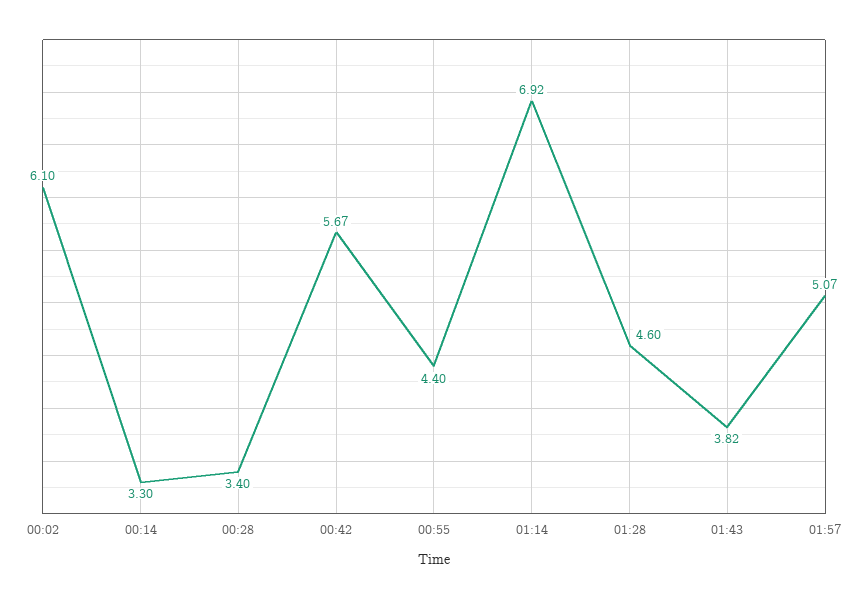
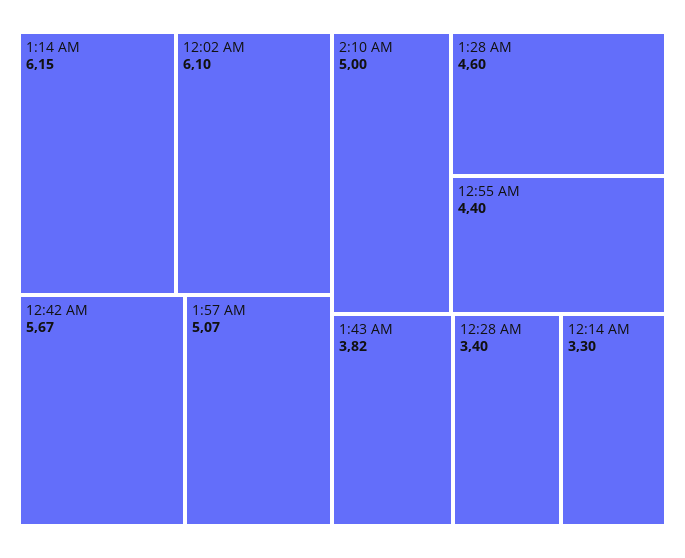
01:14: 6.92 -> 6.15
2:10 AM: none -> 5

